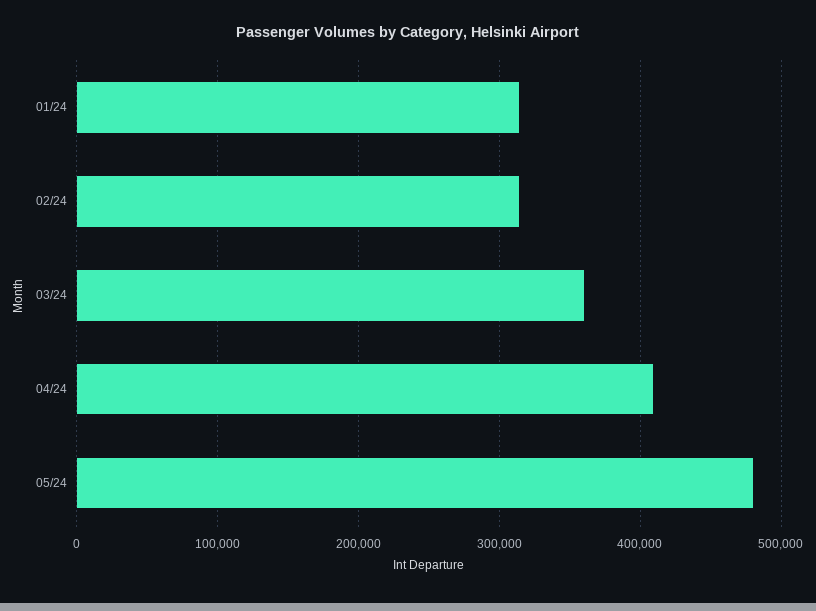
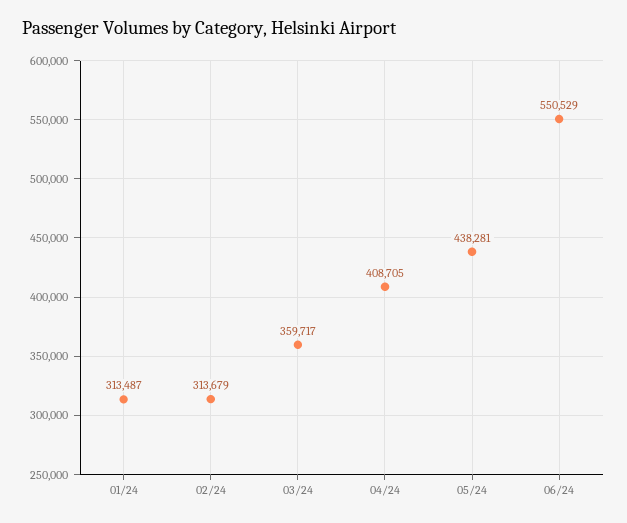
05/24: 480000 -> 438281
06/24: none -> 550529

